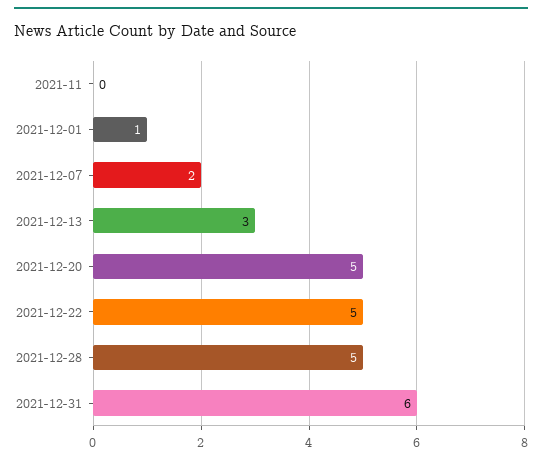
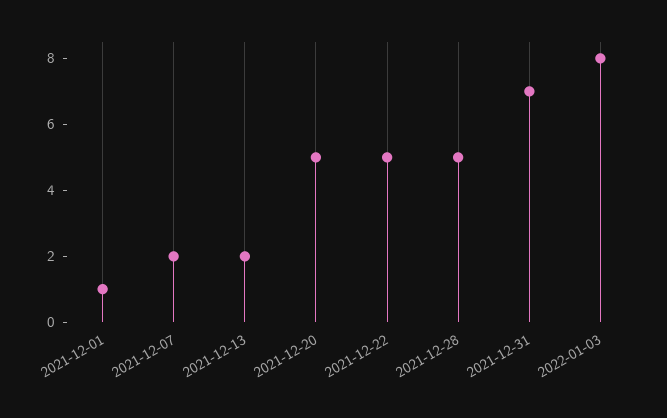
2021-11: 0 -> none
2021-12-13: 3 -> 2
2021-12-31: 6 -> 7
2022-01-03: none -> 8

